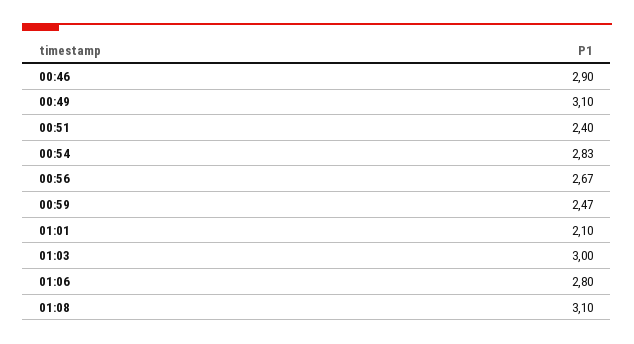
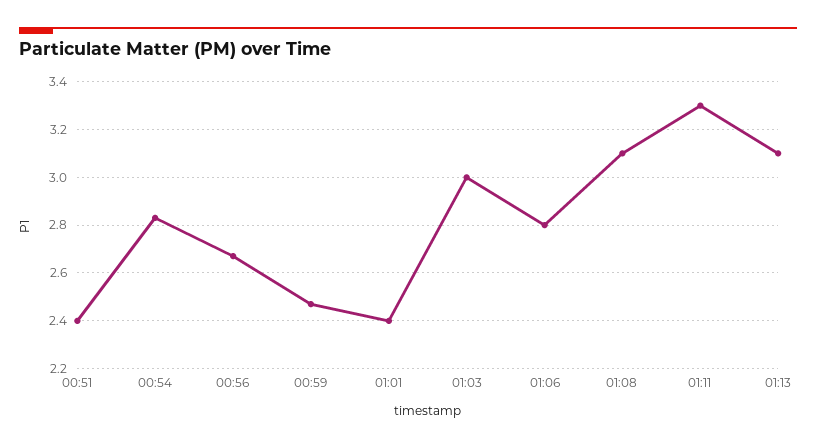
00:46: 2.9 -> none
00:49: 3.1 -> none
01:01: 2.1 -> 2.4
01:11: none -> 3.3
01:13: none -> 3.1

